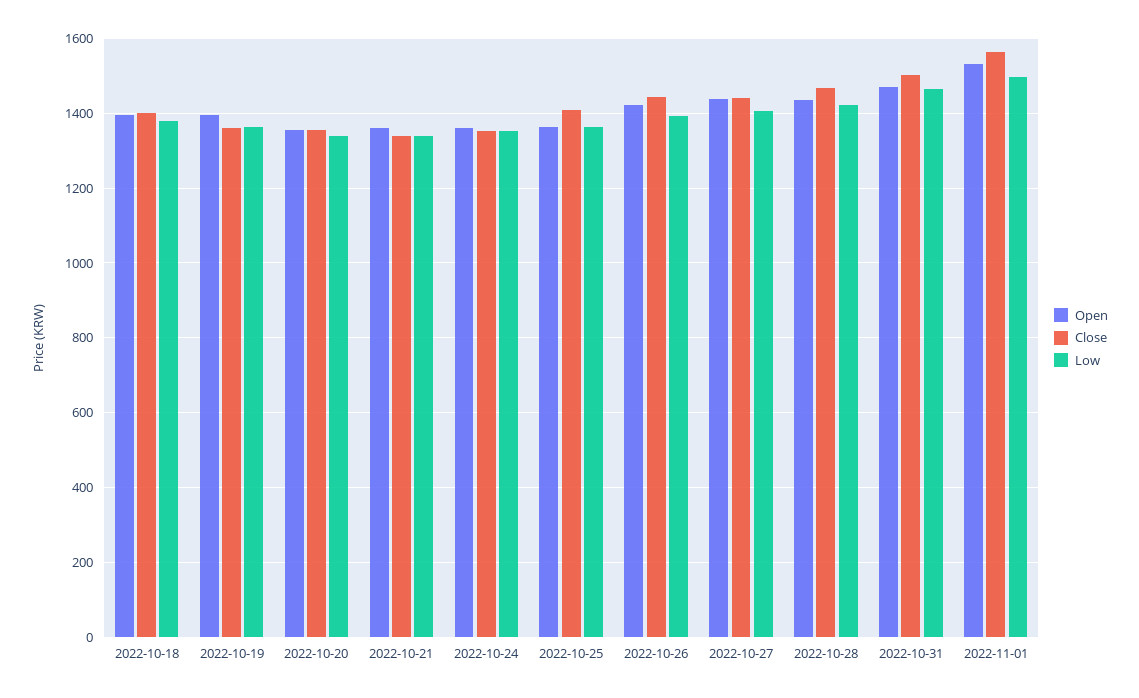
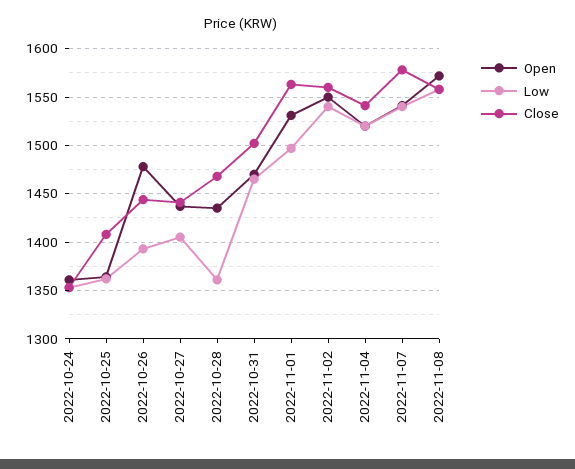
Open, 2022-10-18: 1400 -> none
Close, 2022-10-18: 1400 -> none
Low, 2022-10-18: 1380 -> none
Open, 2022-10-19: 1400 -> none
Close, 2022-10-19: 1360 -> none
Low, 2022-10-19: 1360 -> none
Open, 2022-10-20: 1360 -> none
Close, 2022-10-20: 1360 -> none
Low, 2022-10-20: 1340 -> none
Open, 2022-10-21: 1360 -> none
Close, 2022-10-21: 1340 -> none
Low, 2022-10-21: 1340 -> none
Open, 2022-10-26: 1420 -> 1480
Low, 2022-10-28: 1420 -> 1360
Open, 2022-11-02: none -> 1550
Low, 2022-11-02: none -> 1540
Close, 2022-11-02: none -> 1560
Open, 2022-11-04: none -> 1520
Low, 2022-11-04: none -> 1520
Close, 2022-11-04: none -> 1540
Open, 2022-11-07: none -> 1540
Low, 2022-11-07: none -> 1540
Close, 2022-11-07: none -> 1580
Open, 2022-11-08: none -> 1570
Low, 2022-11-08: none -> 1560
Close, 2022-11-08: none -> 1560

